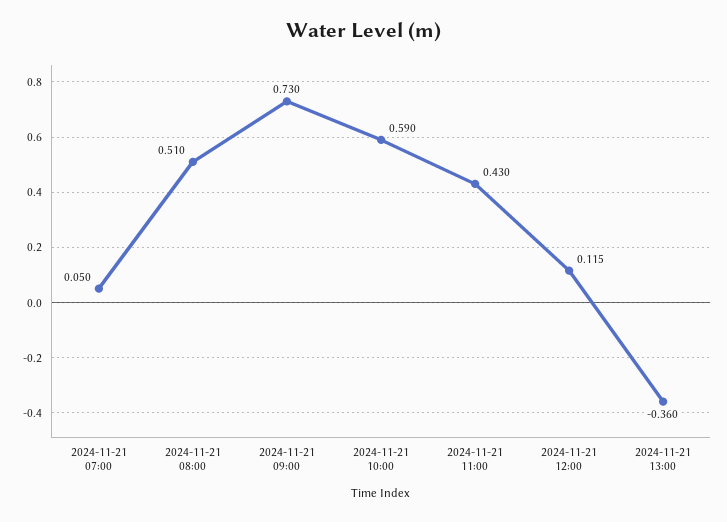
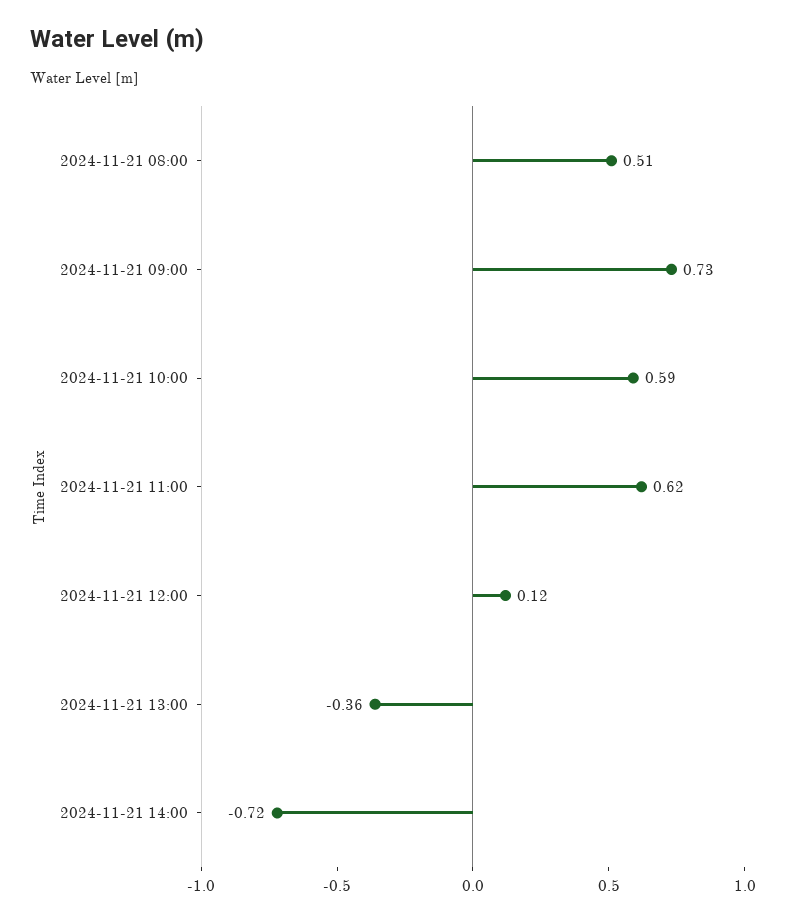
2024-11-21 07:00: 0.05 -> none
2024-11-21 11:00: 0.43 -> 0.62
2024-11-21 14:00: none -> -0.72

